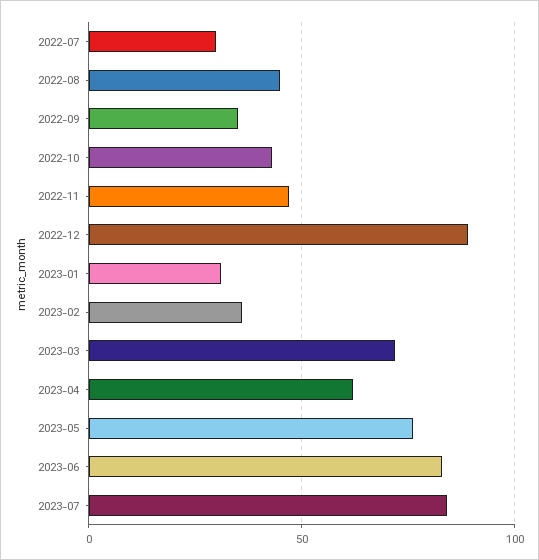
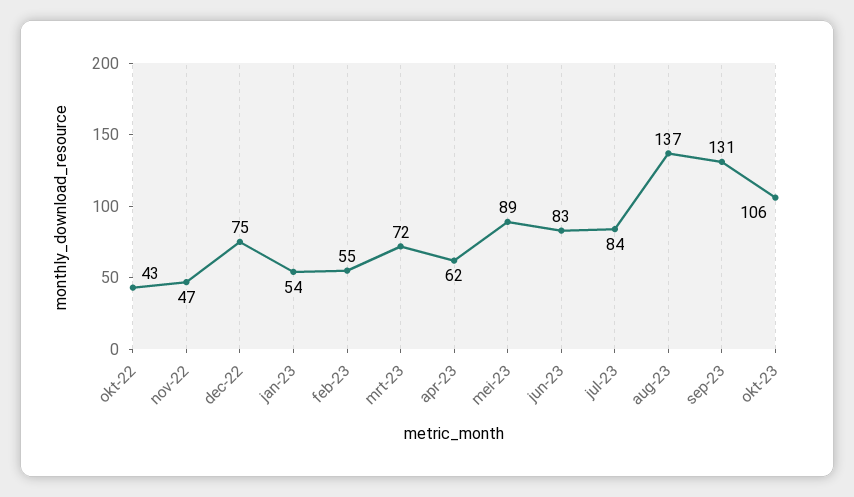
2022-07: 30 -> none
2022-08: 45 -> none
2022-09: 35 -> none
2022-12: 90 -> 75
2023-01: 30 -> 54
2023-02: 35 -> 55
2023-05: 75 -> 89
aug-23: none -> 137
sep-23: none -> 131
okt-23: none -> 106

